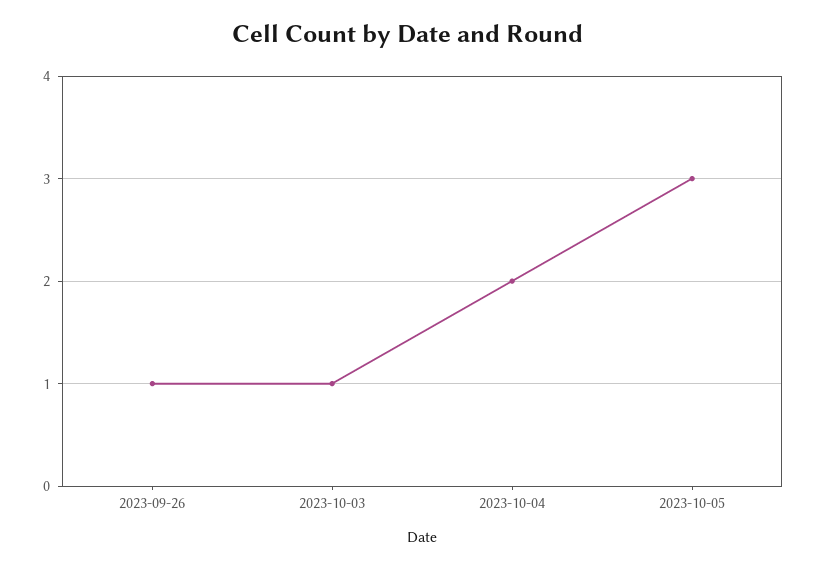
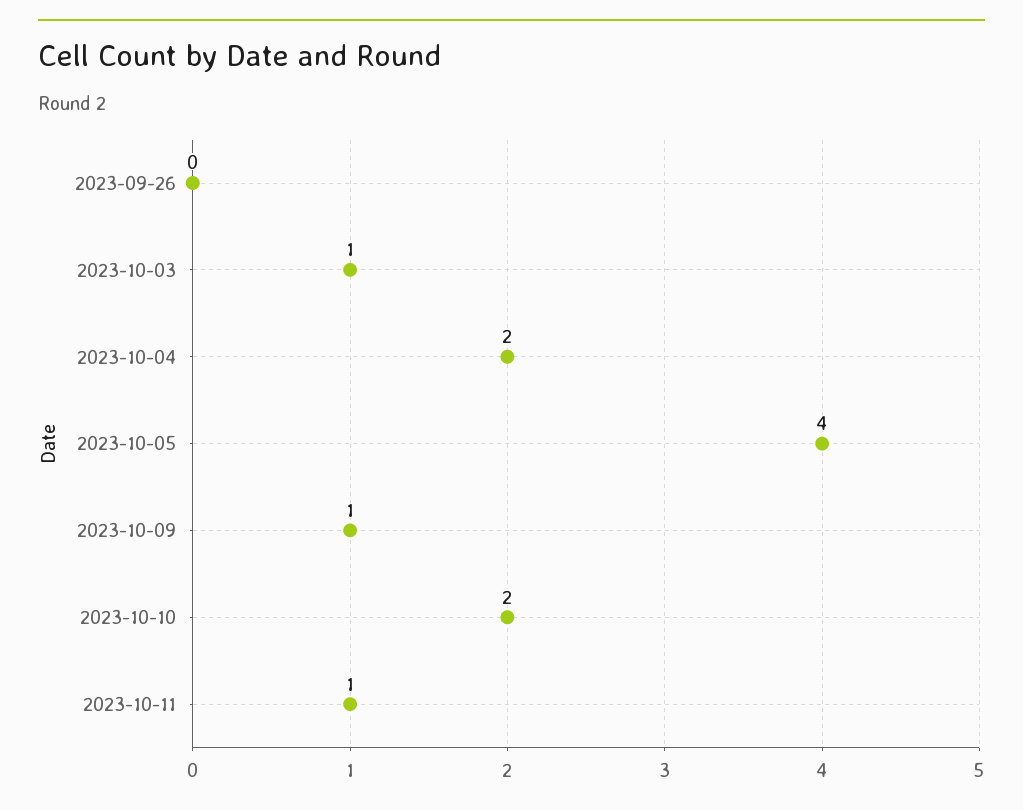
2023-09-26: 1 -> 0
2023-10-05: 3 -> 4
2023-10-09: none -> 1
2023-10-10: none -> 2
2023-10-11: none -> 1

